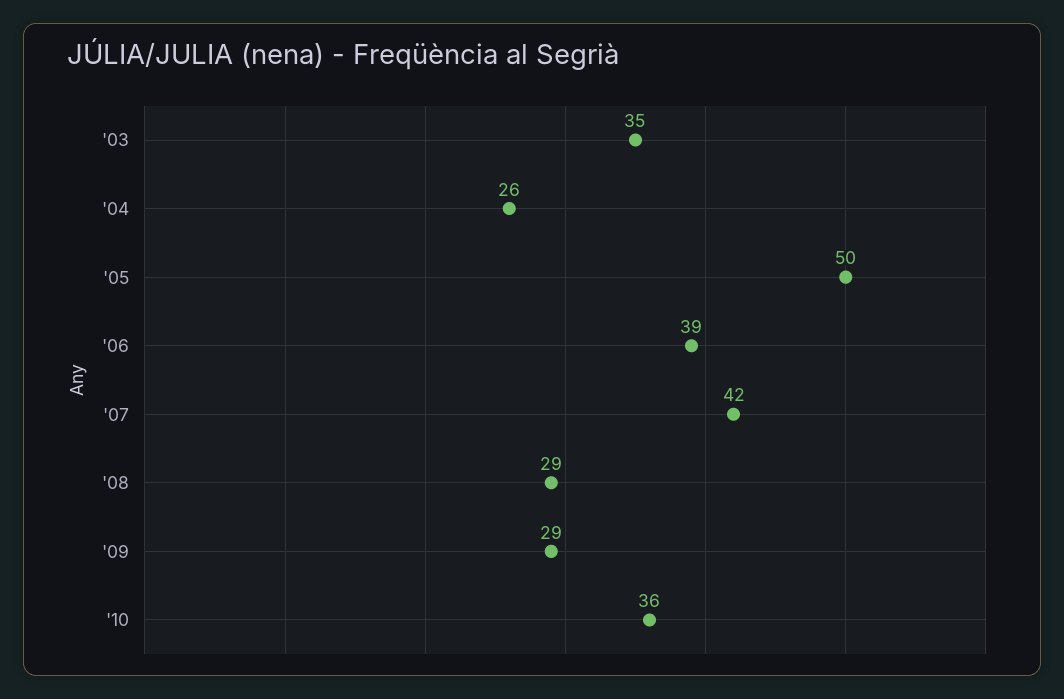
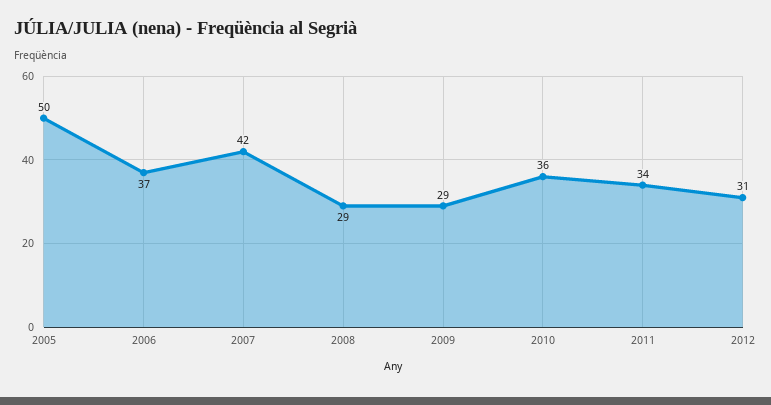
'03: 35 -> none
'04: 26 -> none
'06: 39 -> 37
2011: none -> 34
2012: none -> 31

